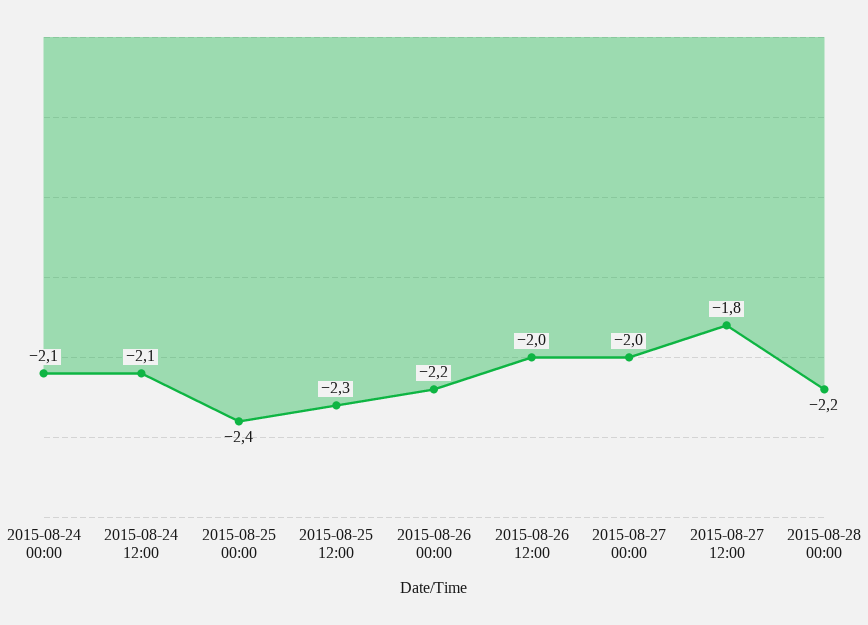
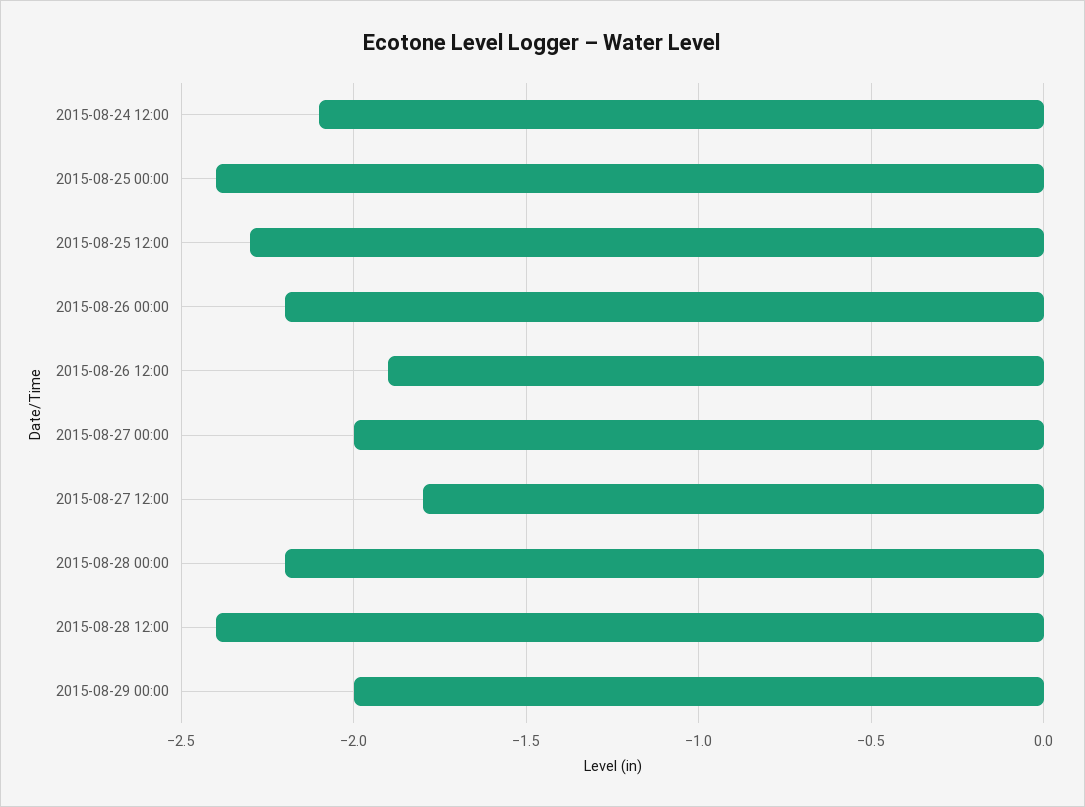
2015-08-24 00:00: -2.1 -> none
2015-08-26 12:00: -2 -> -1.9
2015-08-28 12:00: none -> -2.4
2015-08-29 00:00: none -> -2

